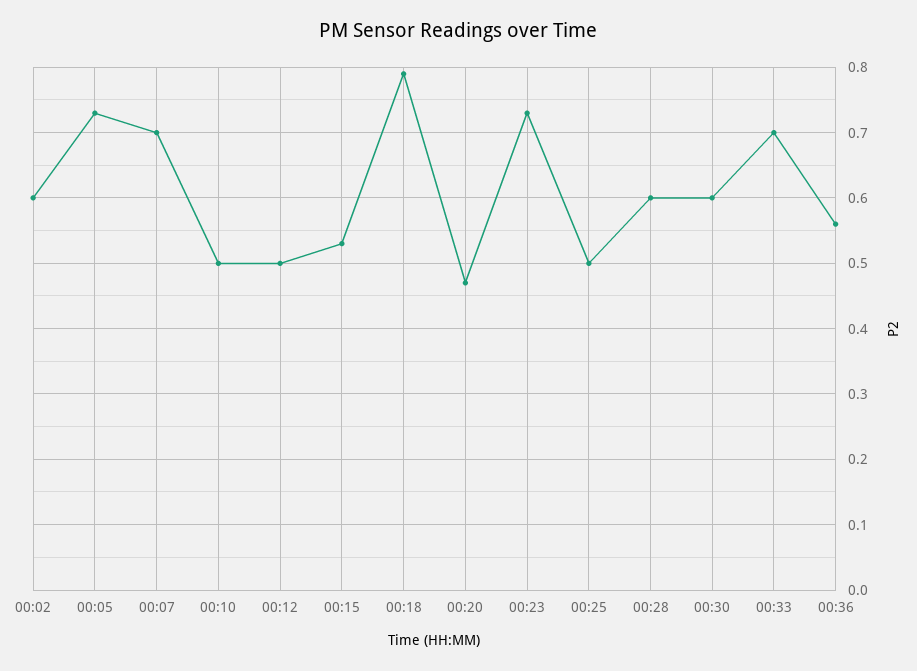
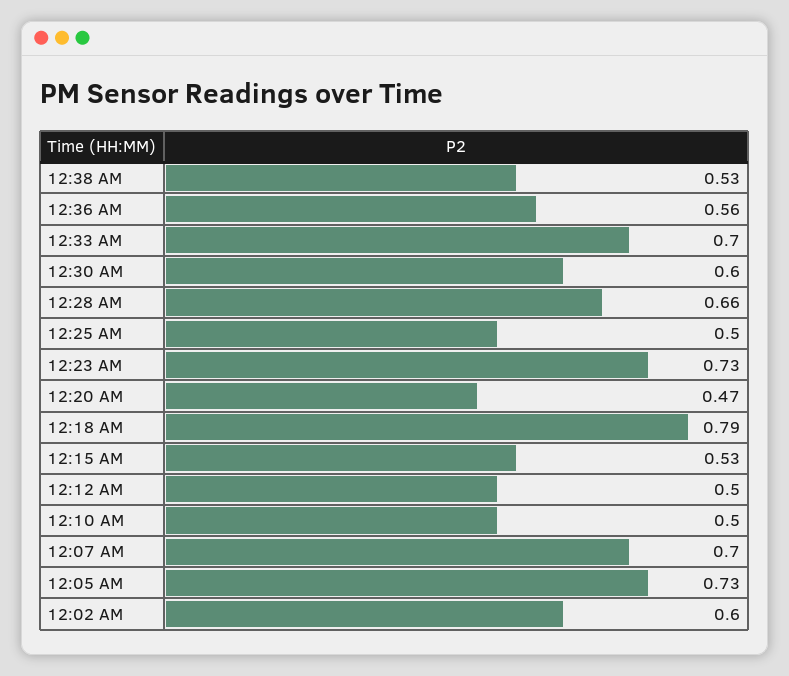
00:28: 0.6 -> 0.66
12:38 AM: none -> 0.53

